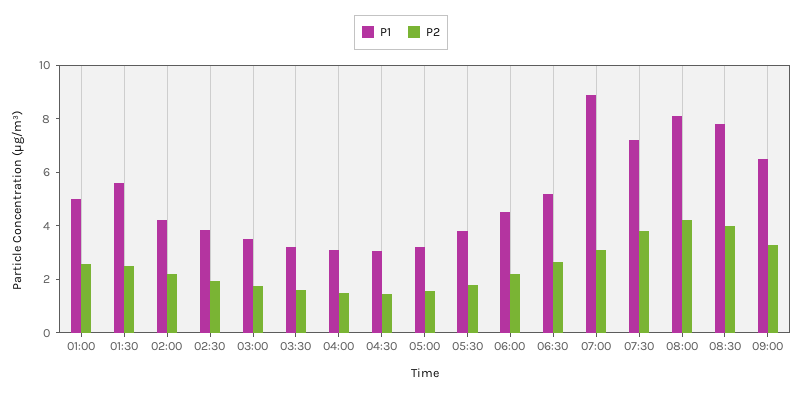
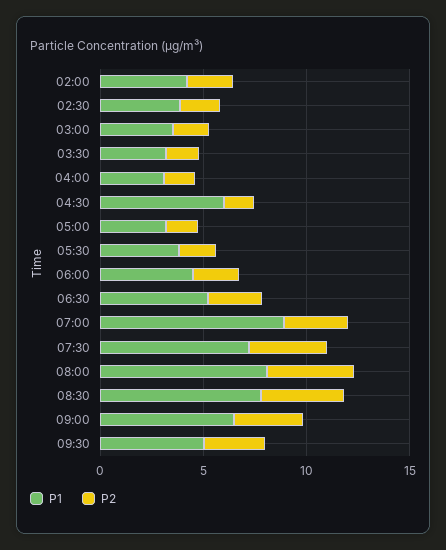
P1, 01:00: 5 -> none
P2, 01:00: 2.5 -> none
P1, 01:30: 5.5 -> none
P2, 01:30: 2.5 -> none
P1, 04:30: 3 -> 6
P1, 09:30: none -> 5
P2, 09:30: none -> 3

